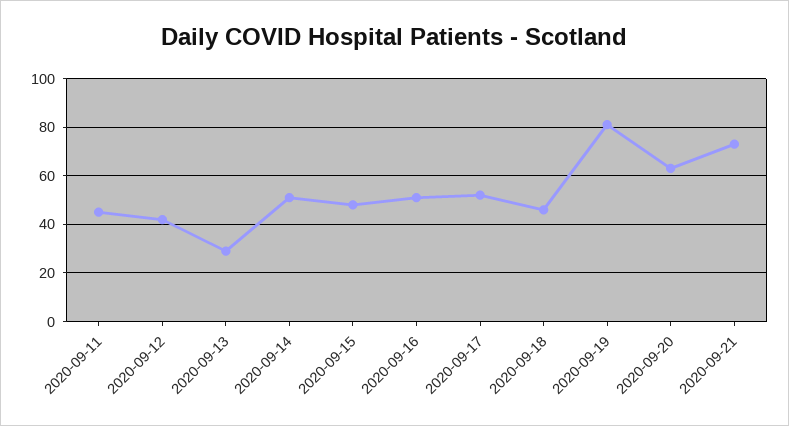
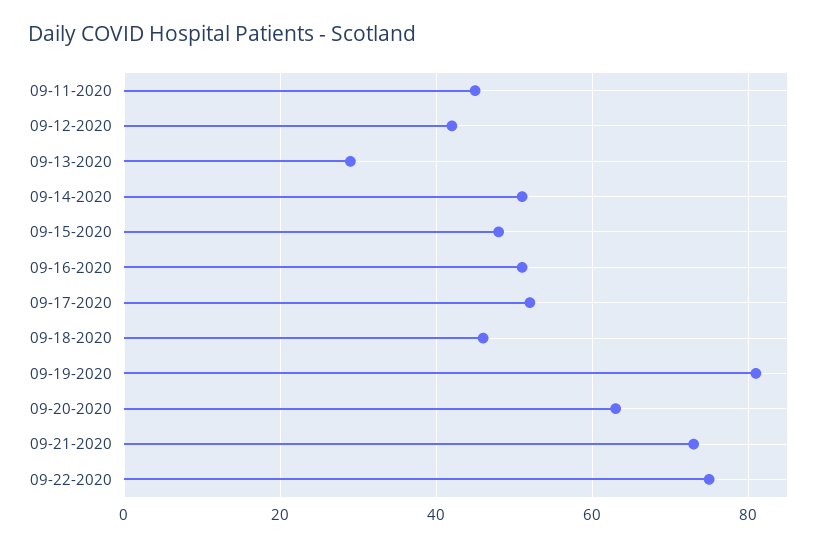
09-22-2020: none -> 75

